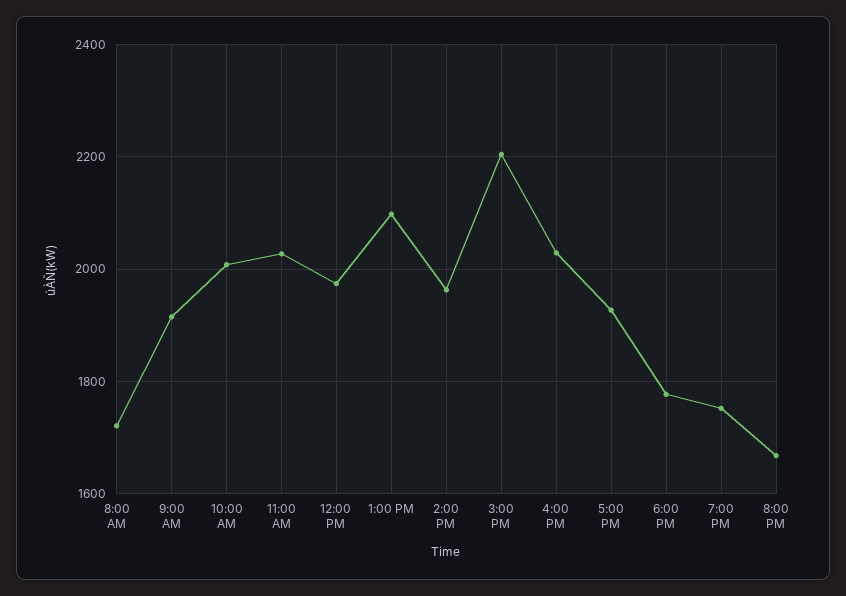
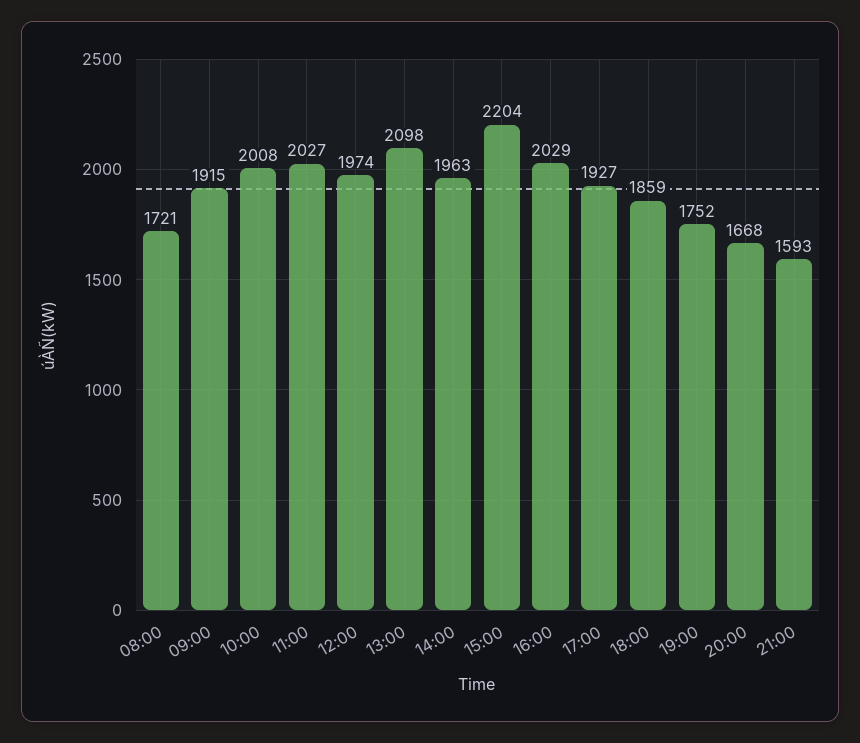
6:00 PM: 1780 -> 1859
21:00: none -> 1593

